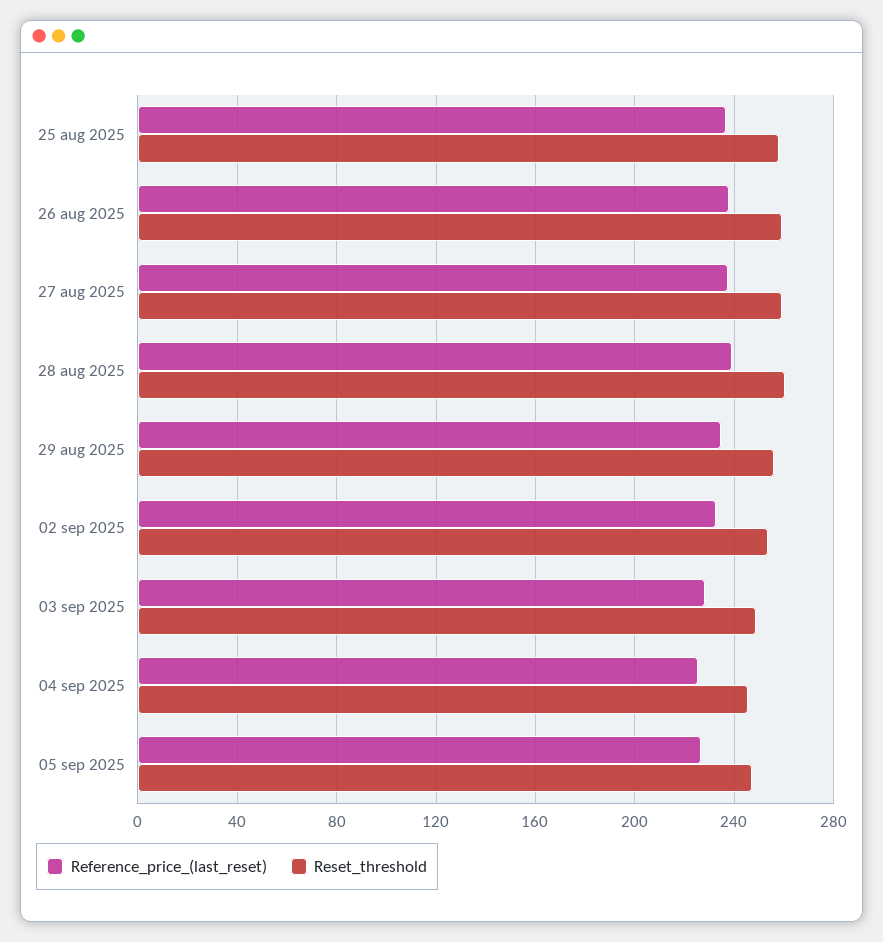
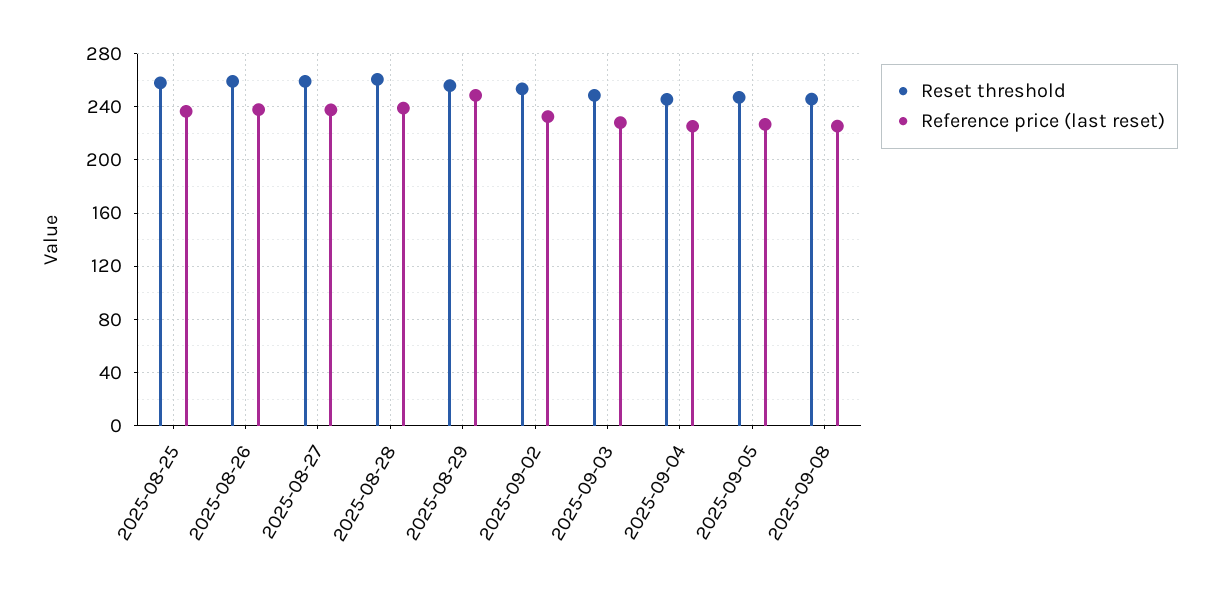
Reference_price_(last_reset), 29 aug 2025: 235 -> 250
Reset_threshold, 2025-09-08: none -> 245
Reference_price_(last_reset), 2025-09-08: none -> 225

